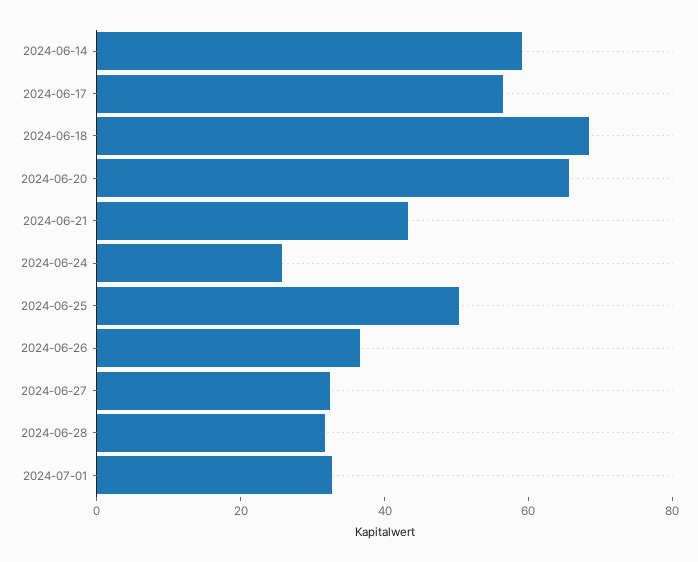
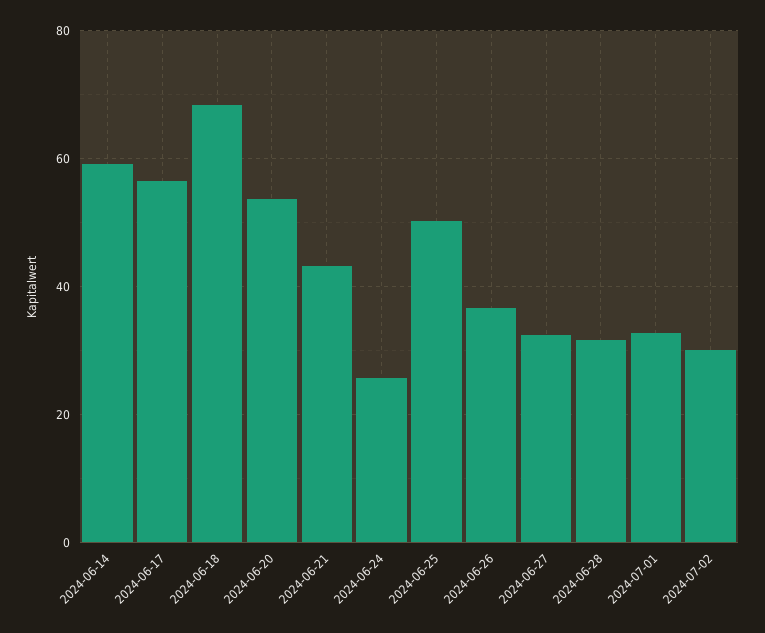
2024-06-20: 65 -> 54
2024-07-02: none -> 30

